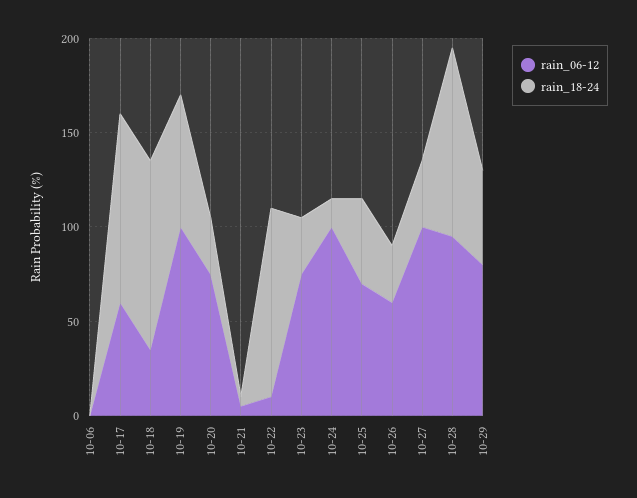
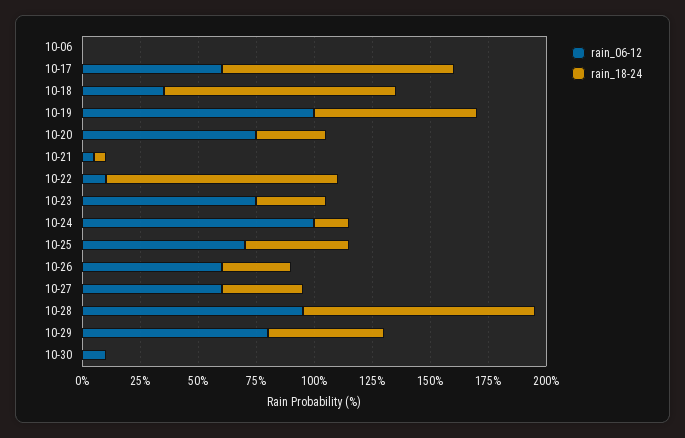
rain_06-12, 10-27: 100 -> 60
rain_06-12, 10-30: none -> 10
rain_18-24, 10-30: none -> 0

